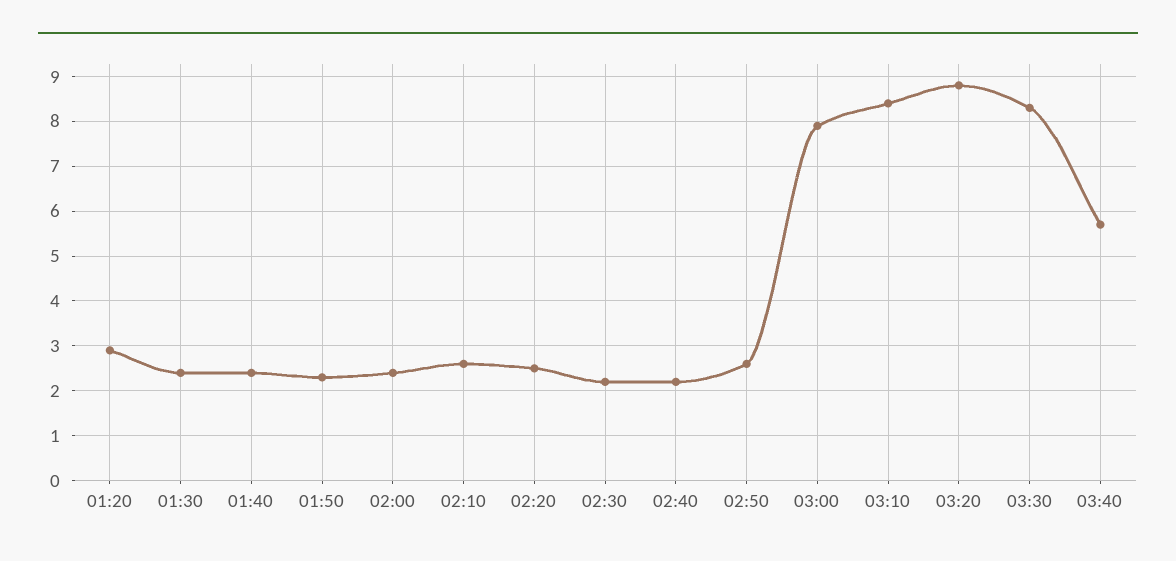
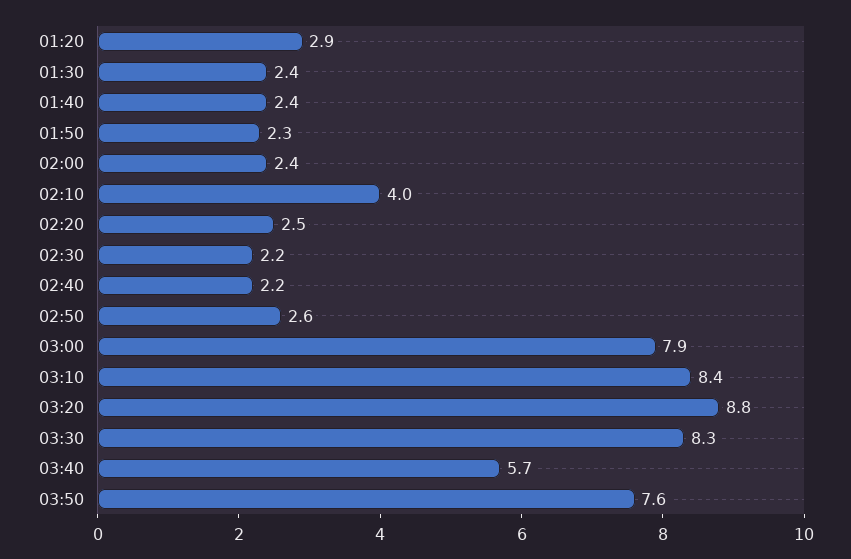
02:10: 2.5 -> 4
03:50: none -> 7.6

